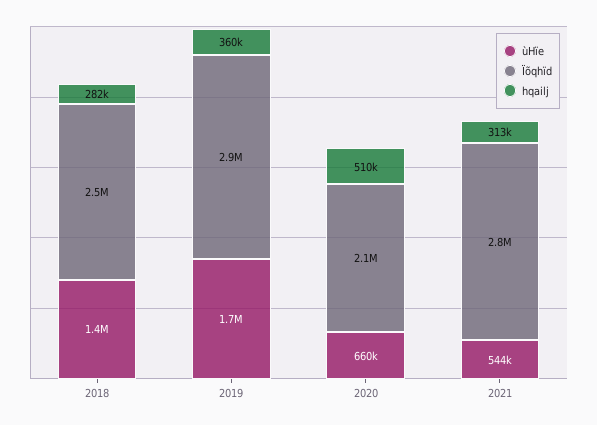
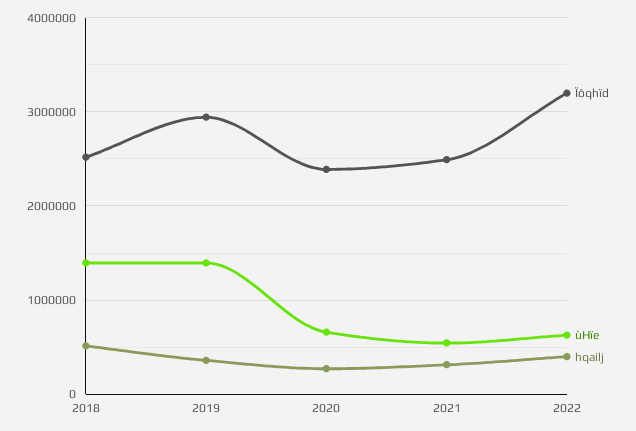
hqailj, 2018: 282000 -> 500000
ùHïe, 2019: 1700000 -> 1400000
Ïõqhïd, 2020: 2100000 -> 2400000
hqailj, 2020: 510000 -> 300000
Ïõqhïd, 2021: 2800000 -> 2500000
Ïõqhïd, 2022: none -> 3200000
ùHïe, 2022: none -> 600000
hqailj, 2022: none -> 400000

